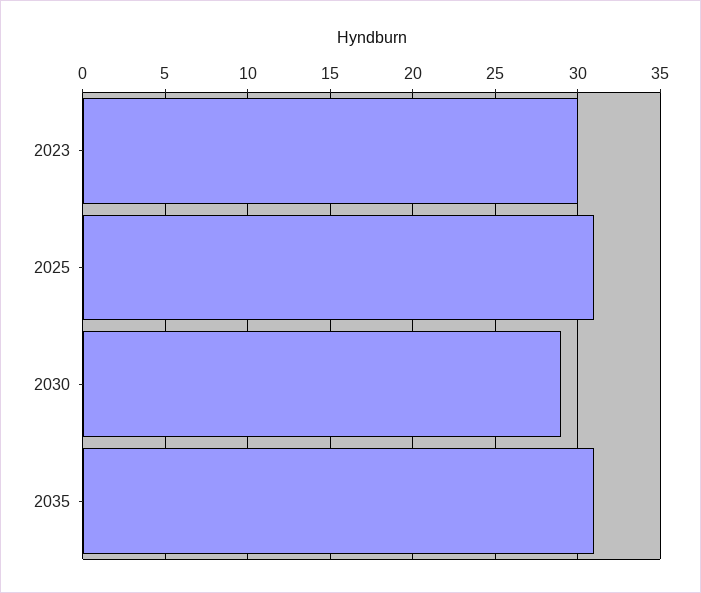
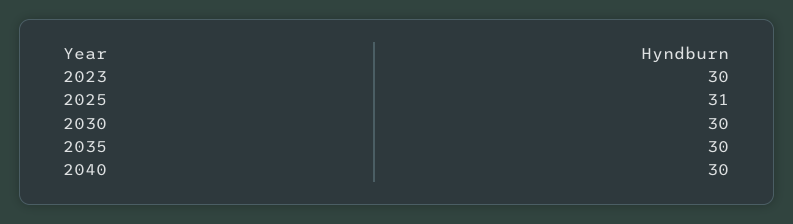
2030: 29 -> 30
2035: 31 -> 30
2040: none -> 30

